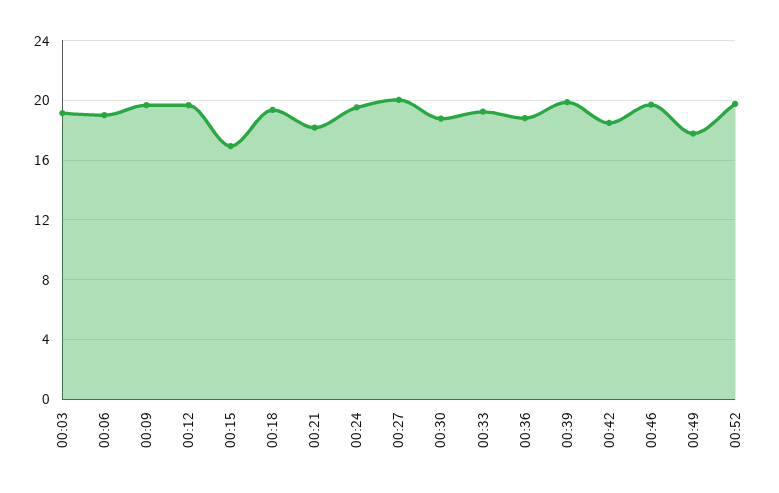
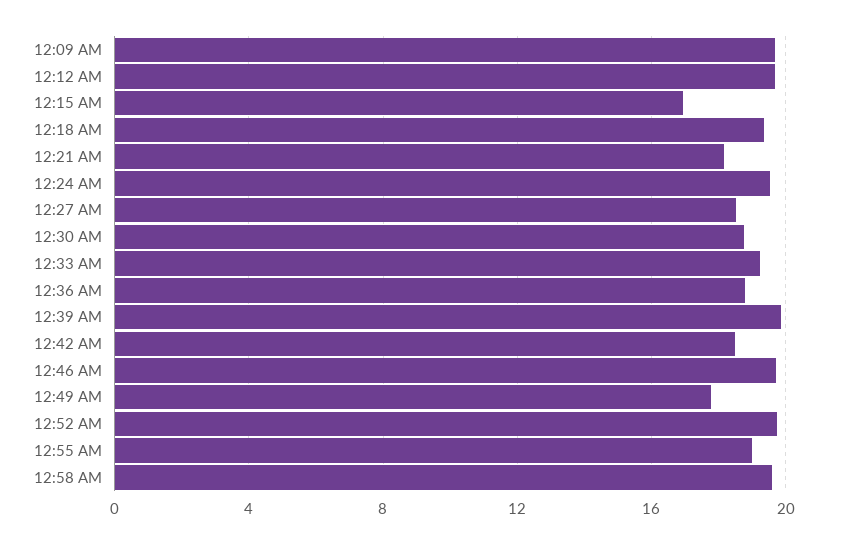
00:03: 19 -> none
00:06: 19 -> none
00:27: 20 -> 18.5
12:55 AM: none -> 19
12:58 AM: none -> 19.5

